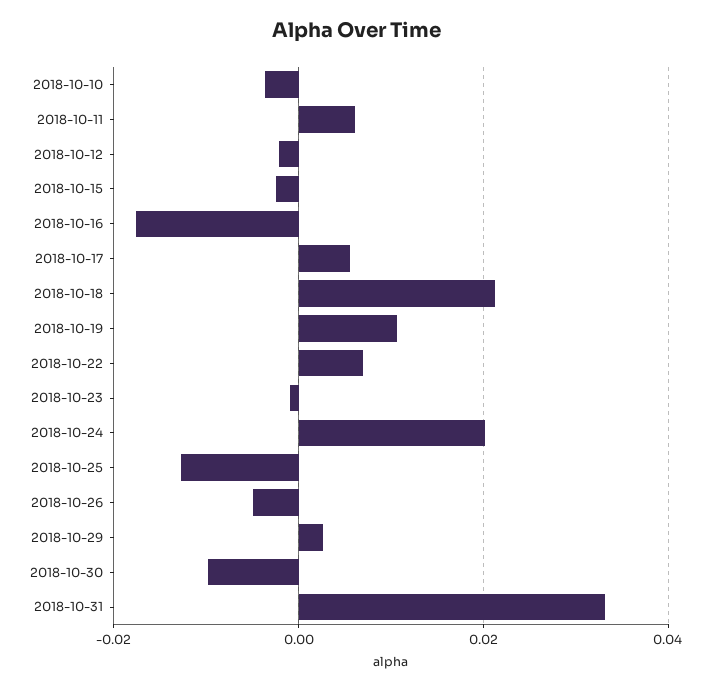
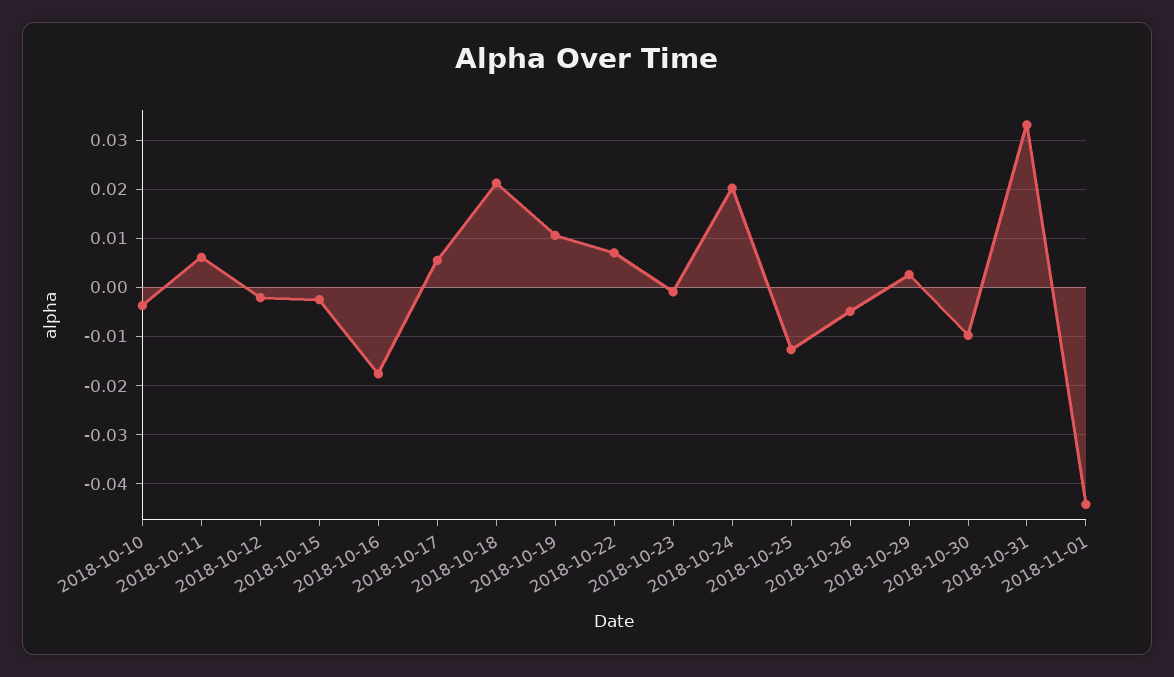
2018-11-01: none -> -0.044

